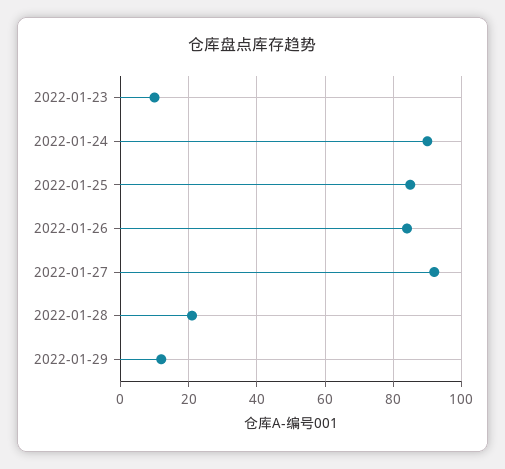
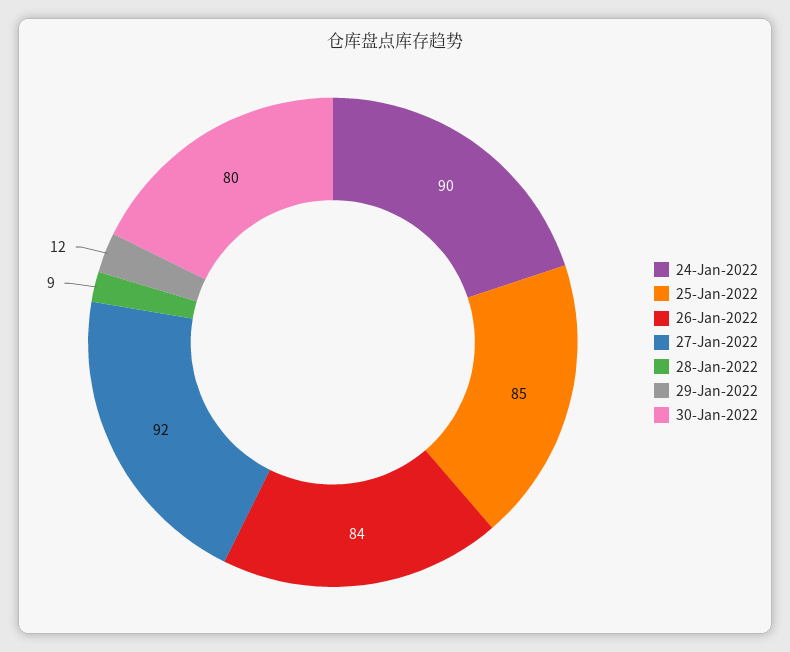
2022-01-23: 10 -> none
2022-01-28: 20 -> 9
30-Jan-2022: none -> 80

